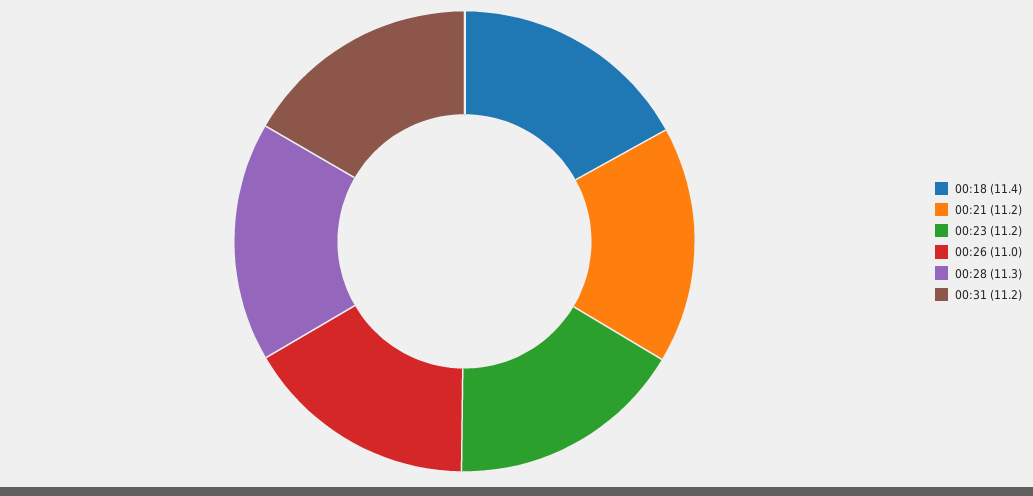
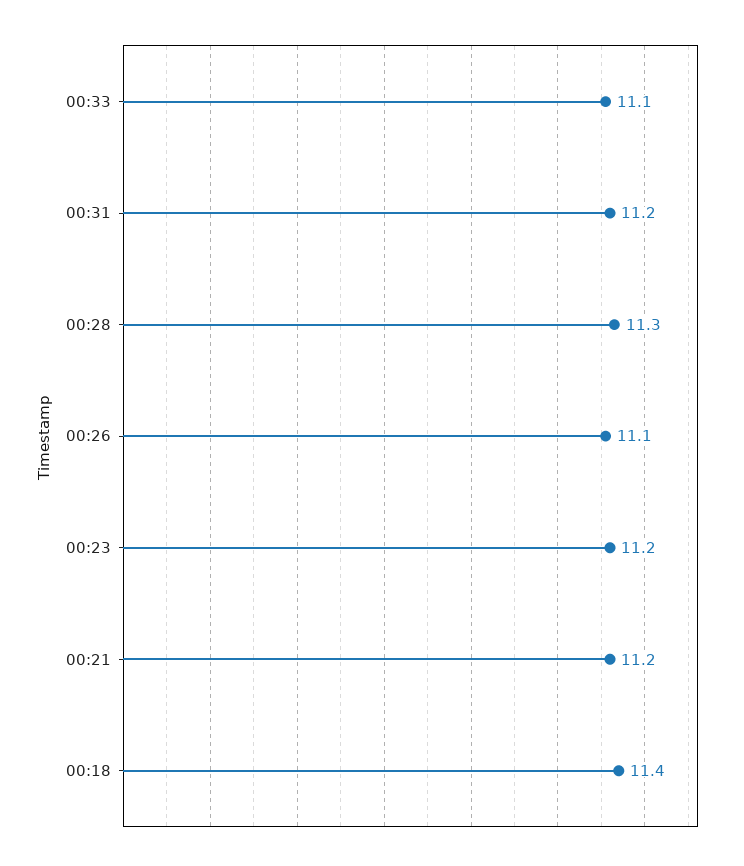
00:26: 11 -> 11.1
00:33: none -> 11.1

